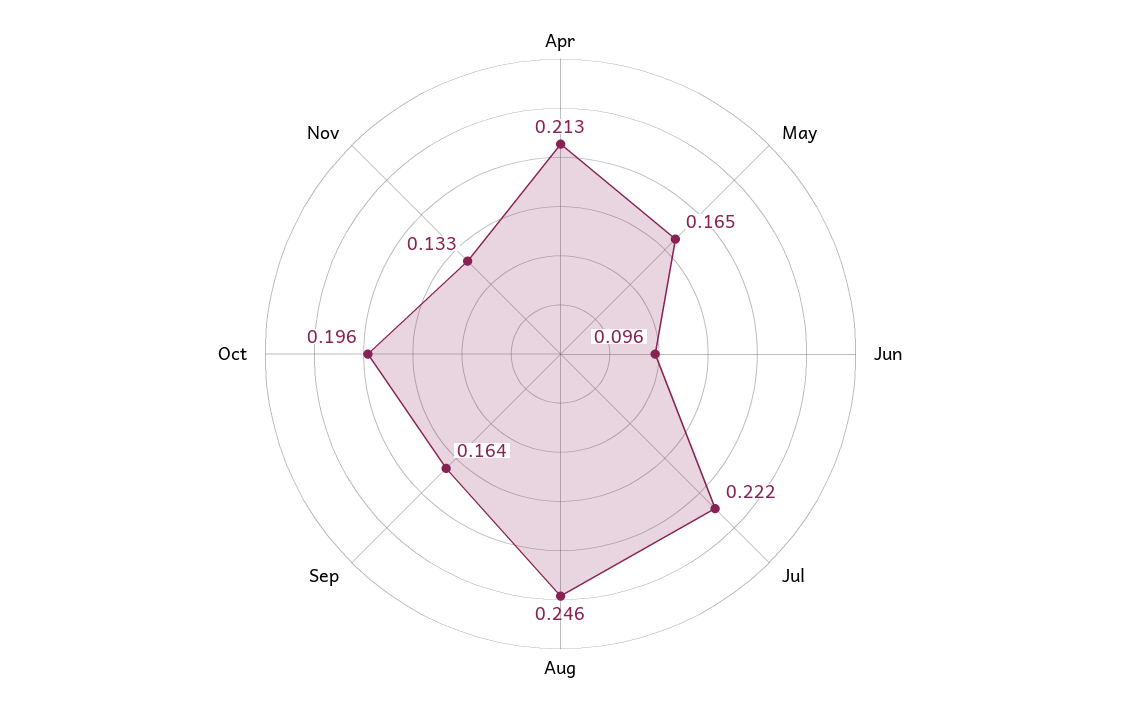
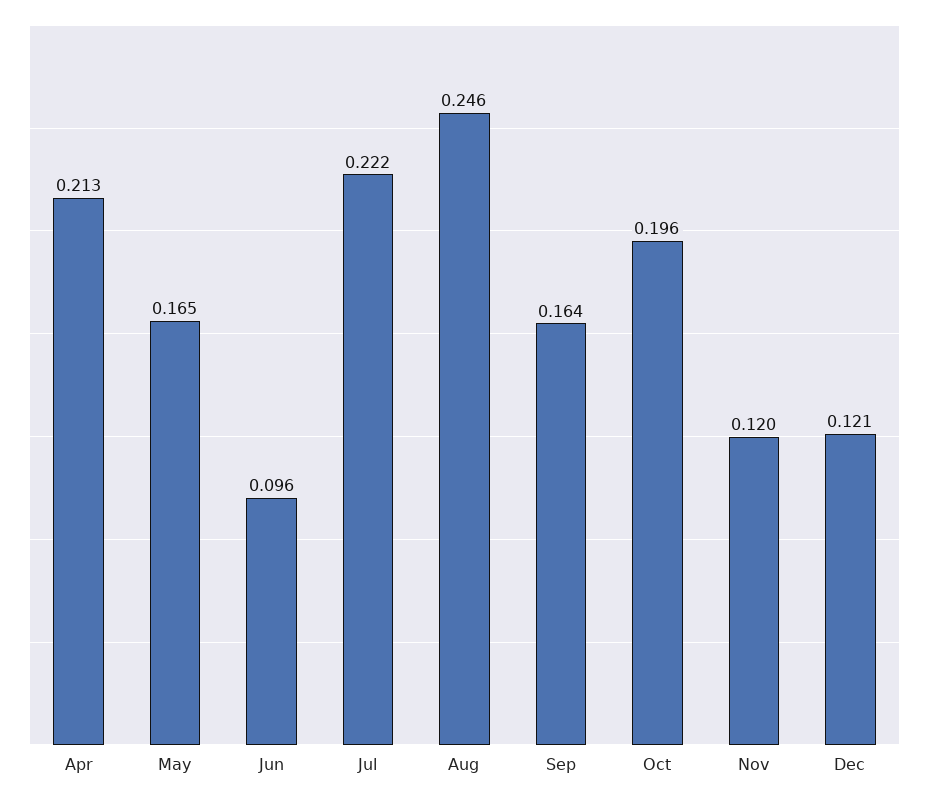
Nov: 0.133 -> 0.12
Dec: none -> 0.121

